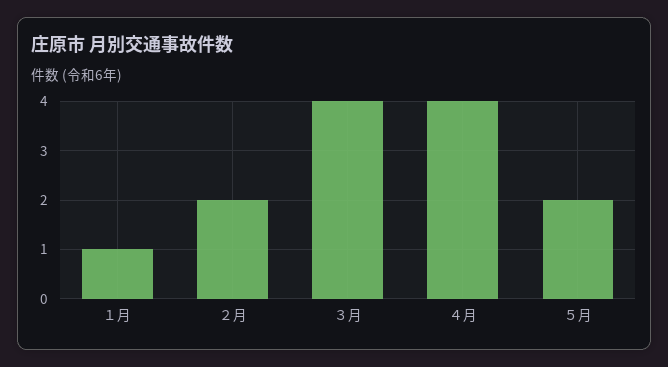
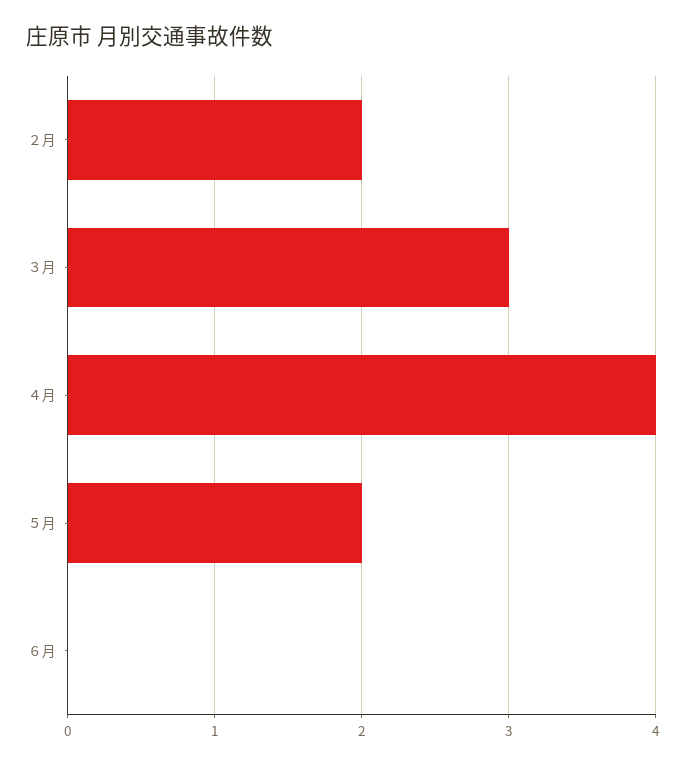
１月: 1 -> none
３月: 4 -> 3
６月: none -> 0

